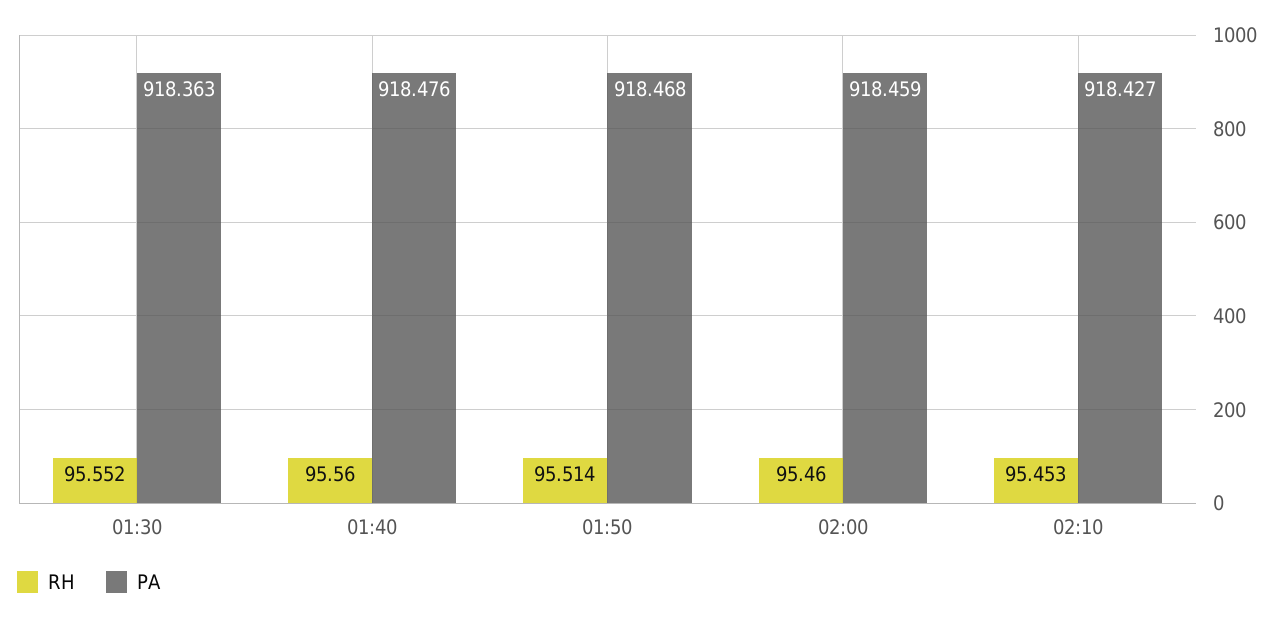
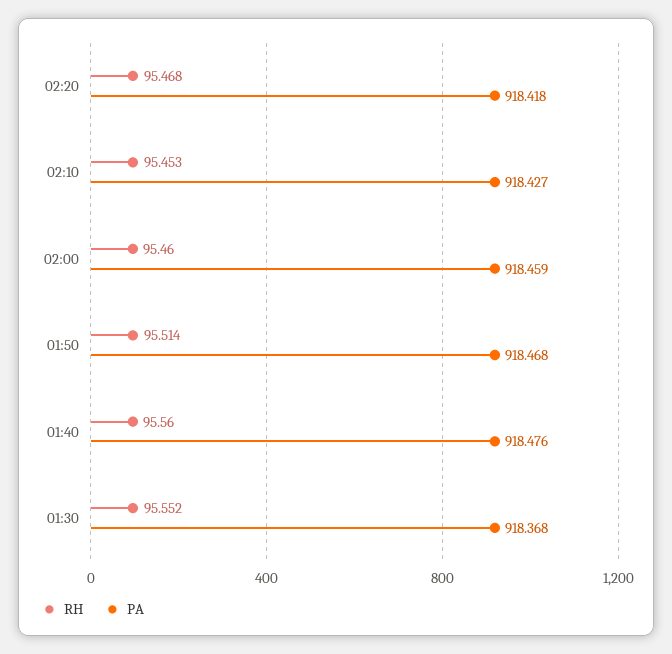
PA, 01:30: 918.363 -> 918.368
RH, 02:20: none -> 95.468
PA, 02:20: none -> 918.418

